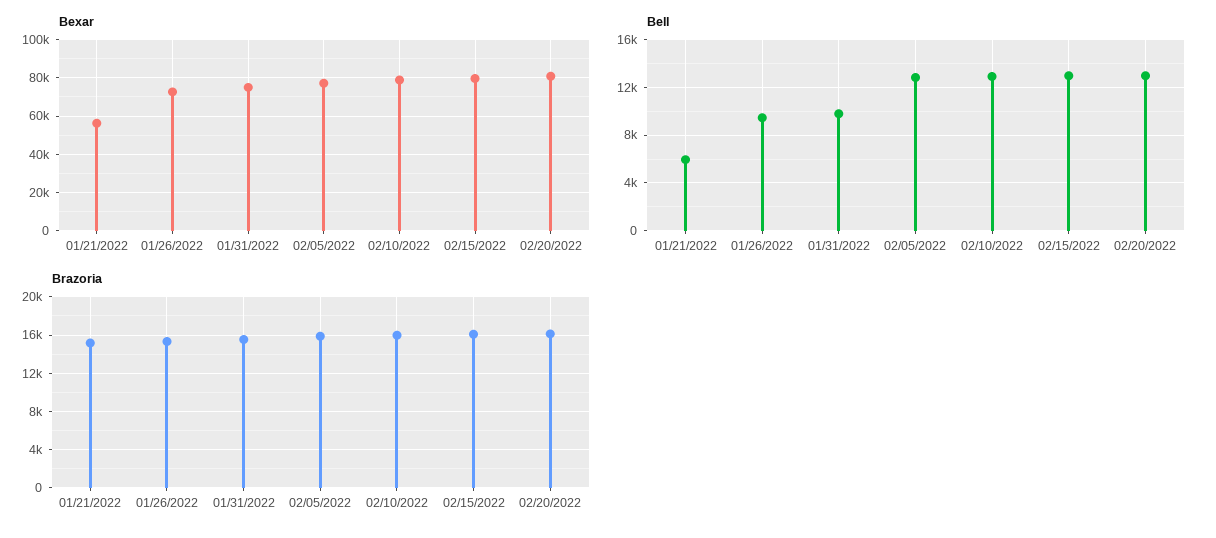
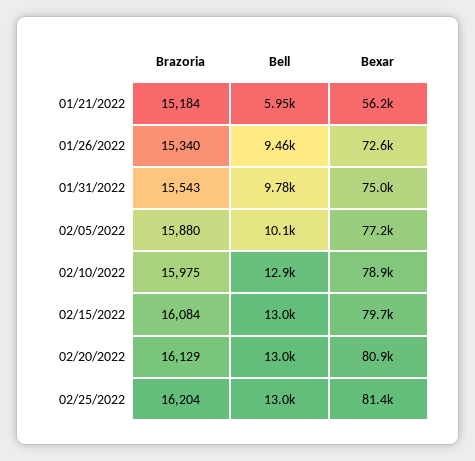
Bell, 02/05/2022: 13000 -> 10100
Brazoria, 02/25/2022: none -> 16204
Bell, 02/25/2022: none -> 13000
Bexar, 02/25/2022: none -> 81400

